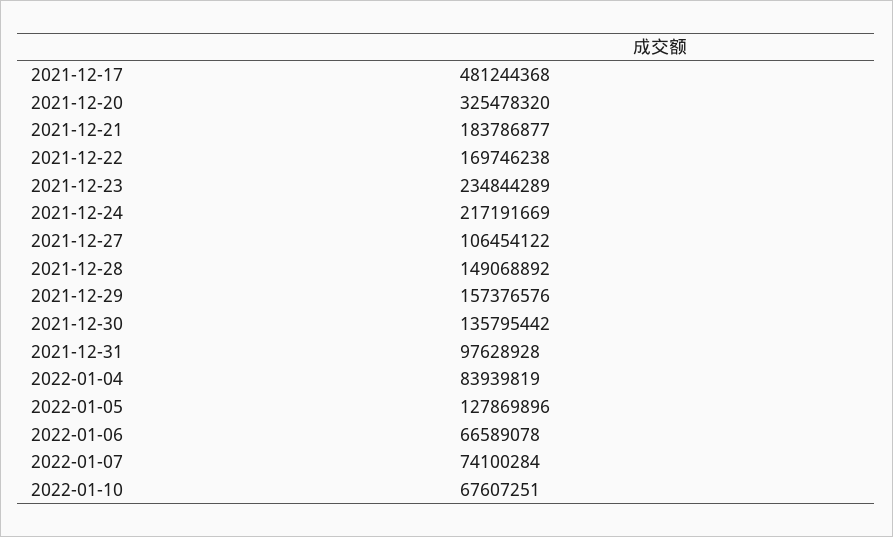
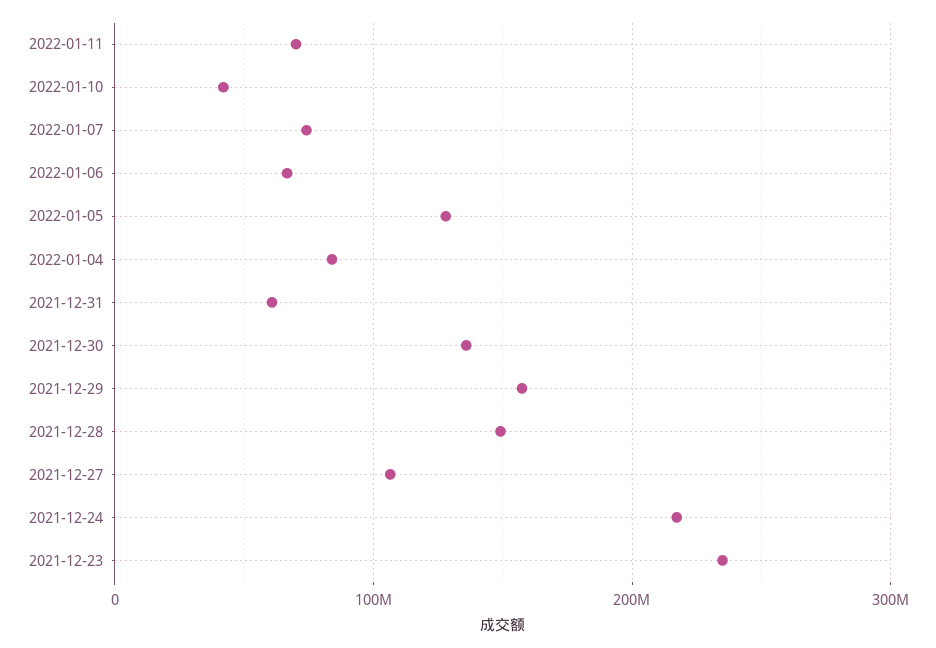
2021-12-17: 481244368 -> none
2021-12-20: 325478320 -> none
2021-12-21: 183786877 -> none
2021-12-22: 169746238 -> none
2021-12-31: 97628928 -> 60000000
2022-01-10: 67607251 -> 40000000
2022-01-11: none -> 70000000

